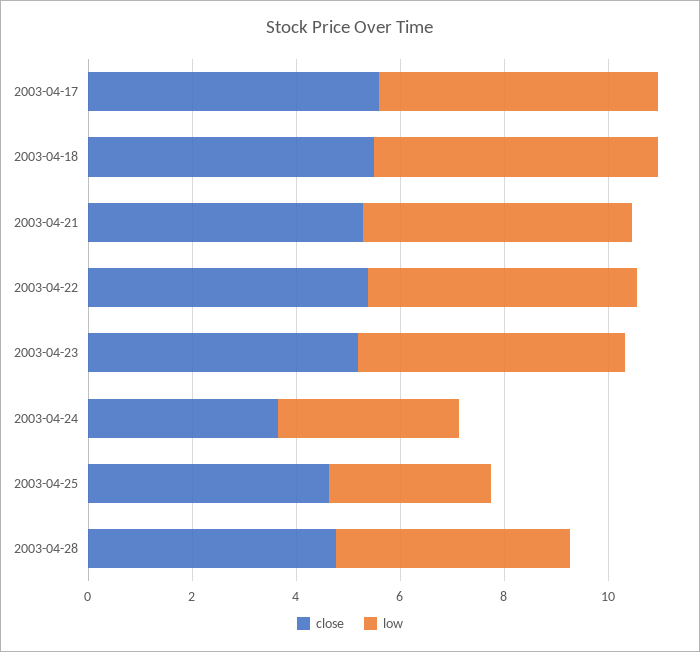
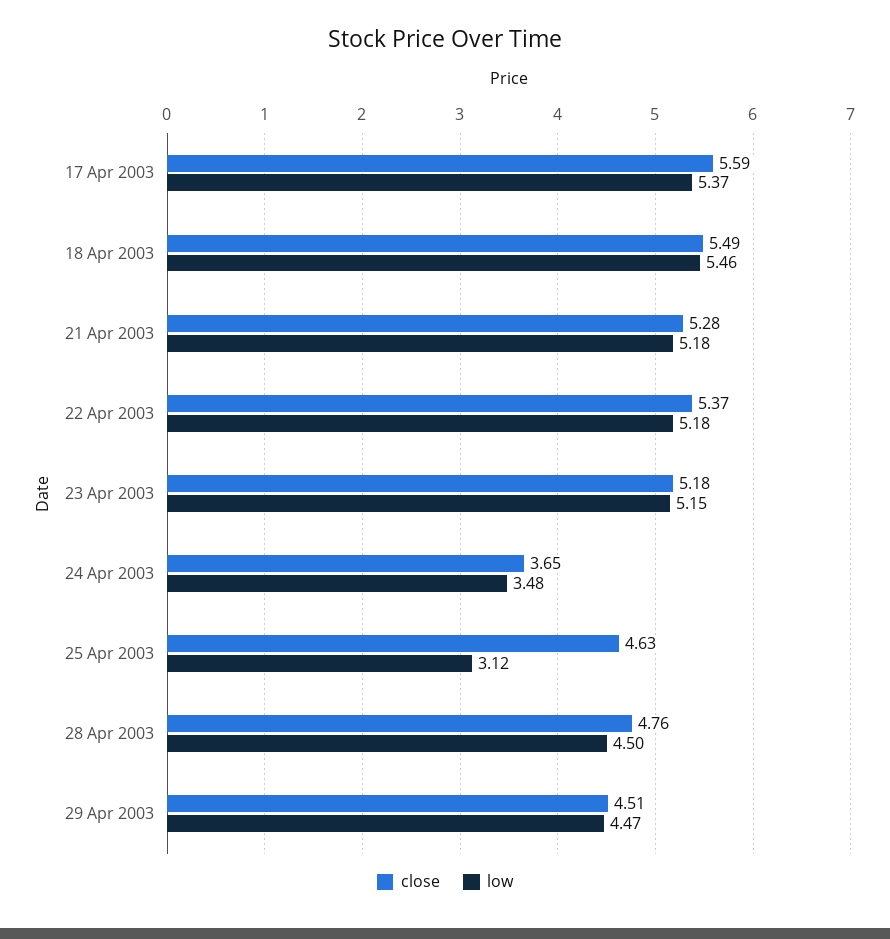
close, 29 Apr 2003: none -> 4.51
low, 29 Apr 2003: none -> 4.47

